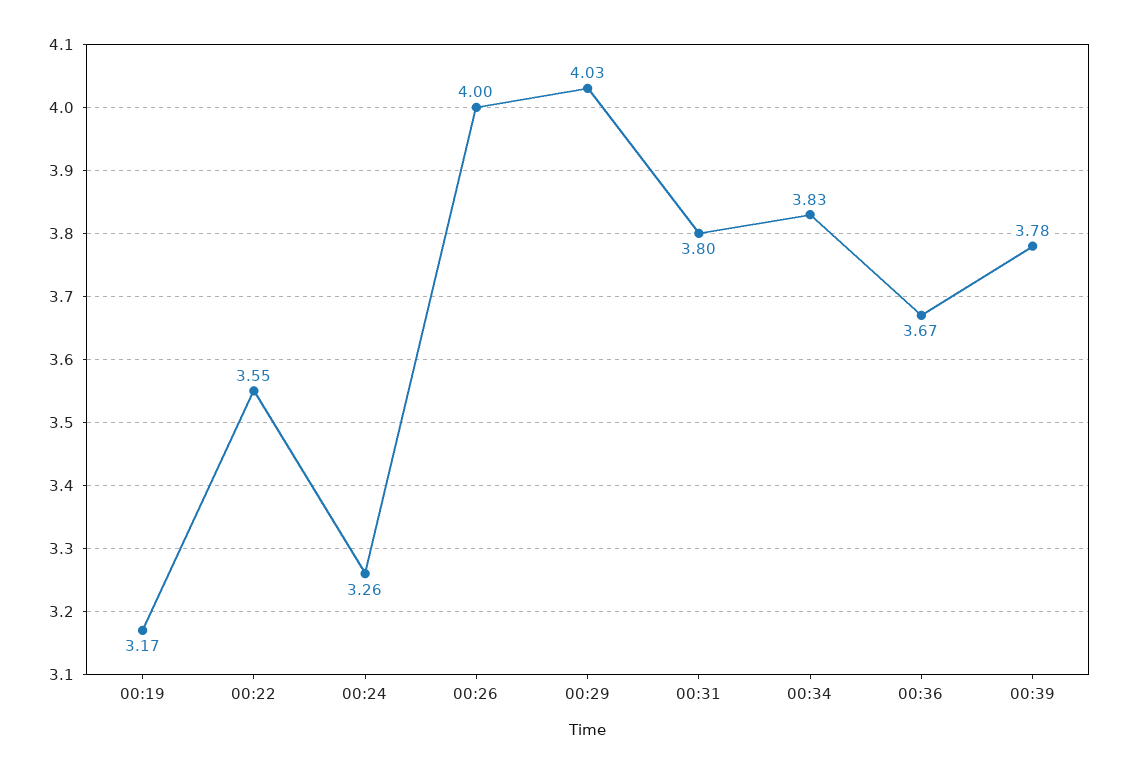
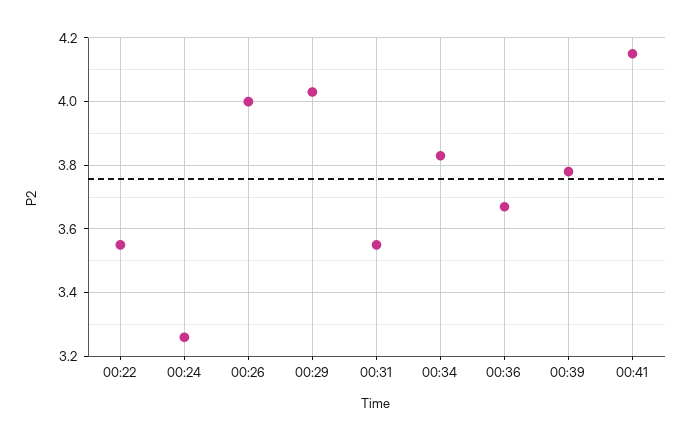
00:19: 3.17 -> none
00:31: 3.8 -> 3.55
00:41: none -> 4.15

